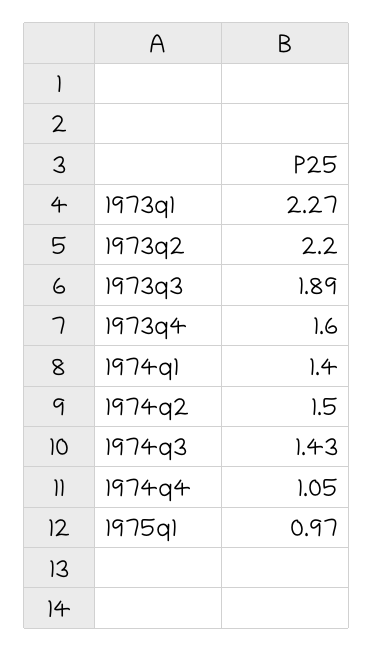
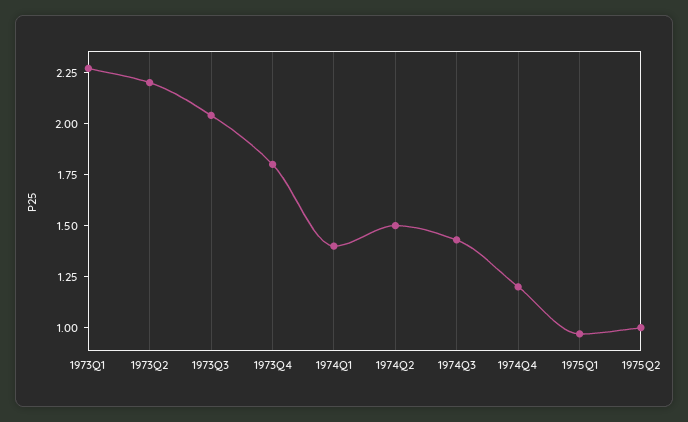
1973q3: 1.89 -> 2.05
1973q4: 1.6 -> 1.8
1974q4: 1.05 -> 1.2
1975Q2: none -> 1

